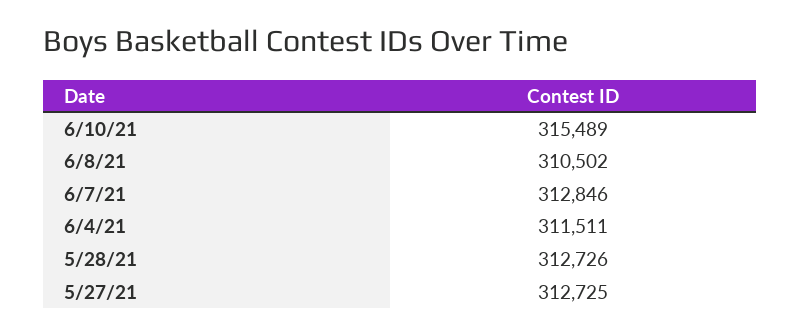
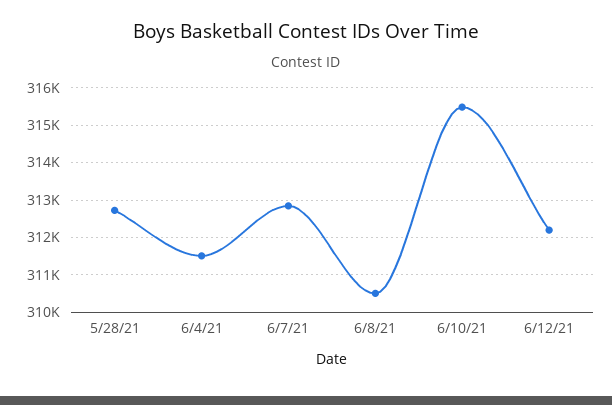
5/27/21: 312725 -> none
6/12/21: none -> 312200

